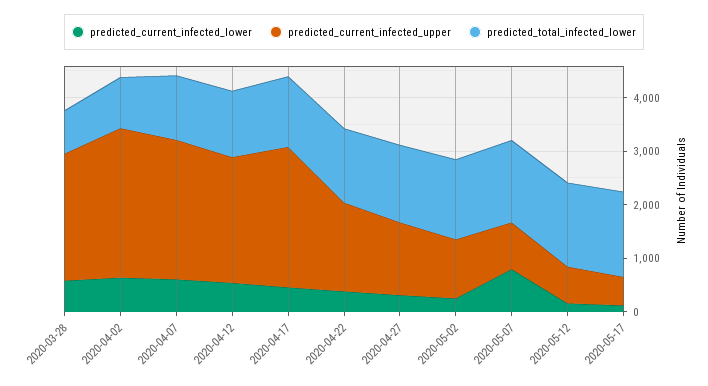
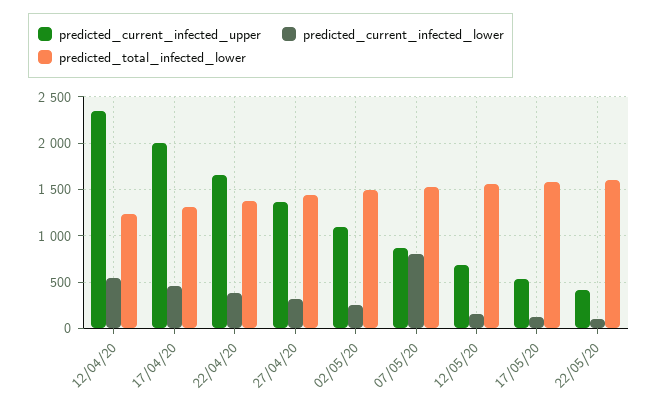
predicted_current_infected_lower, 2020-03-28: 600 -> none
predicted_current_infected_upper, 2020-03-28: 2400 -> none
predicted_total_infected_lower, 2020-03-28: 800 -> none
predicted_current_infected_lower, 2020-04-02: 600 -> none
predicted_current_infected_upper, 2020-04-02: 2800 -> none
predicted_total_infected_lower, 2020-04-02: 1000 -> none
predicted_current_infected_lower, 2020-04-07: 600 -> none
predicted_current_infected_upper, 2020-04-07: 2600 -> none
predicted_total_infected_lower, 2020-04-07: 1200 -> none
predicted_current_infected_upper, 2020-04-17: 2600 -> 2000
predicted_current_infected_upper, 22/05/20: none -> 400
predicted_current_infected_lower, 22/05/20: none -> 100
predicted_total_infected_lower, 22/05/20: none -> 1600

